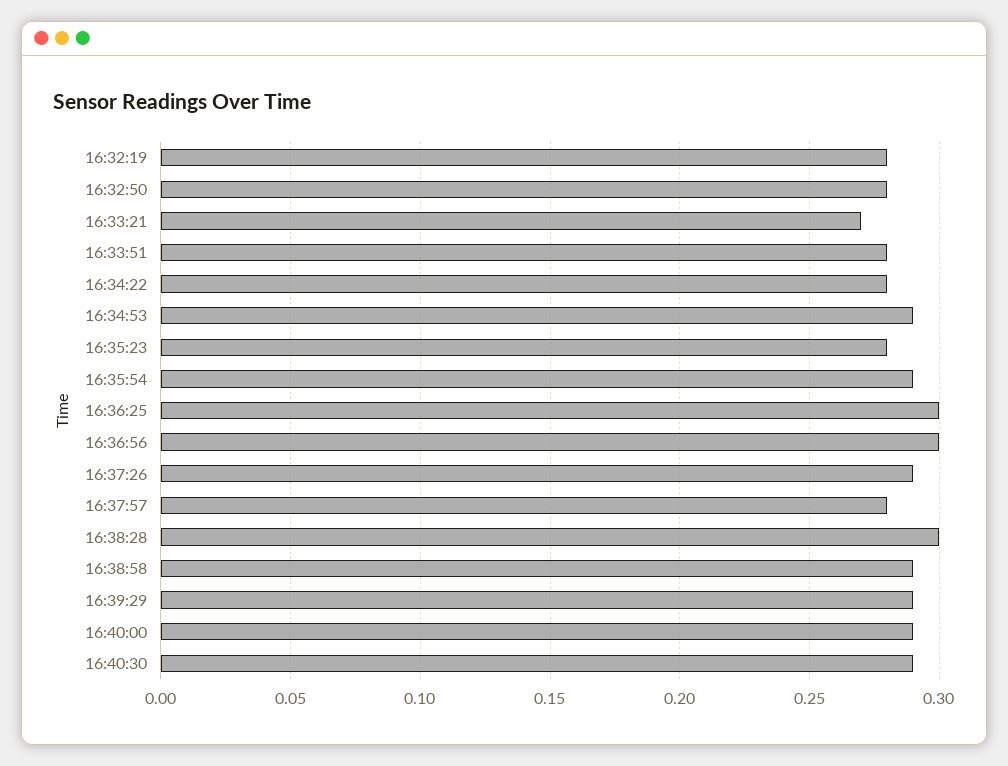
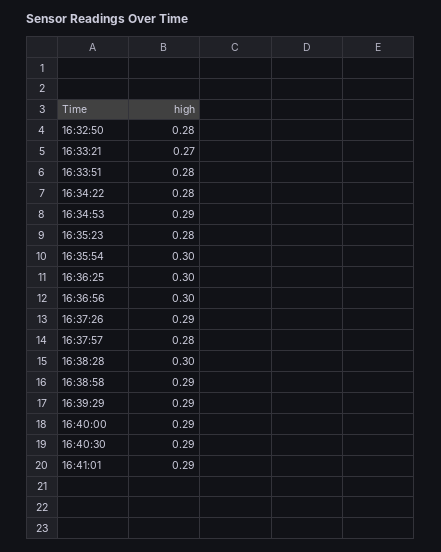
16:32:19: 0.28 -> none
16:35:54: 0.29 -> 0.3
16:41:01: none -> 0.29

